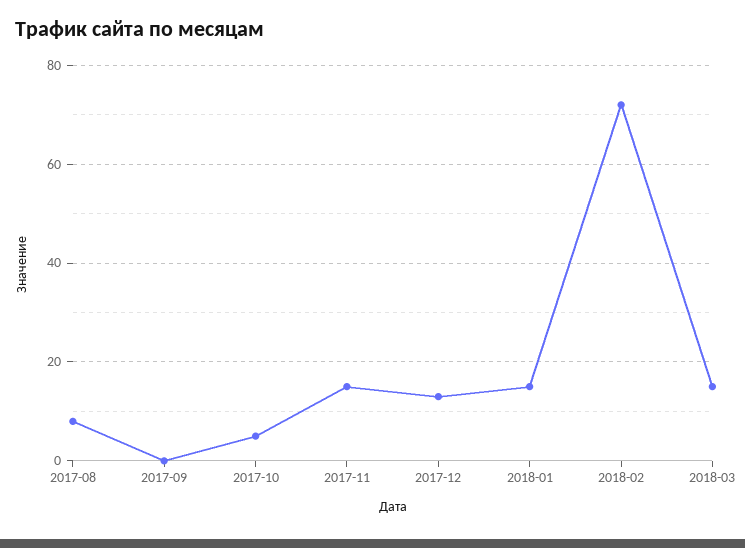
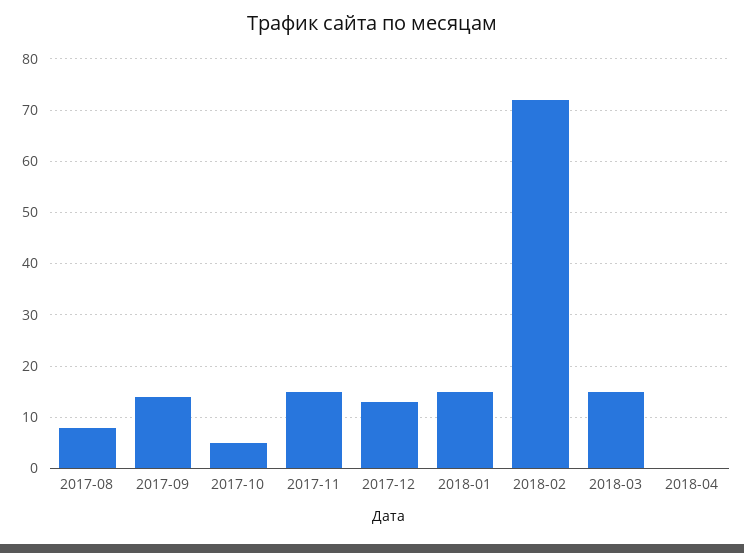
2017-09: 0 -> 15
2018-04: none -> 0

